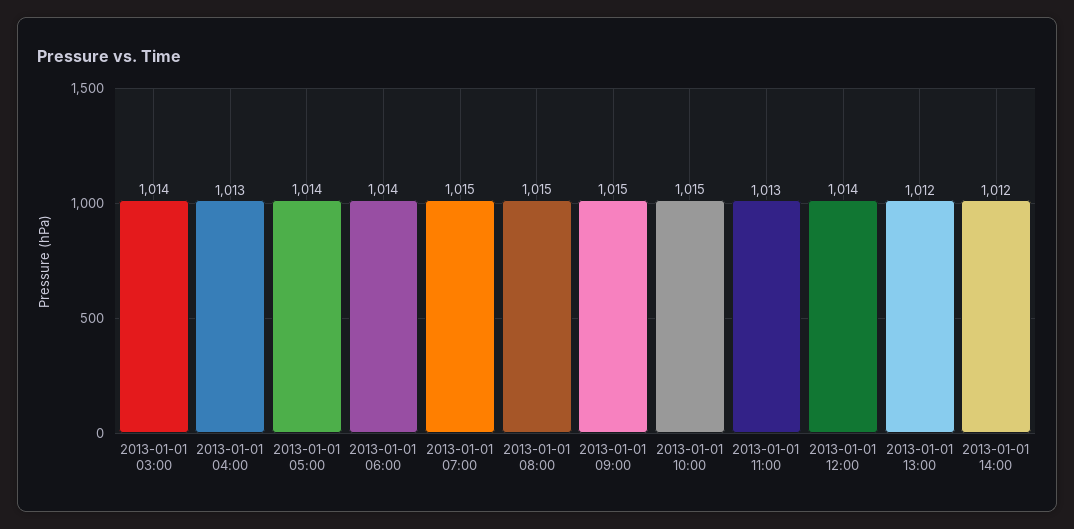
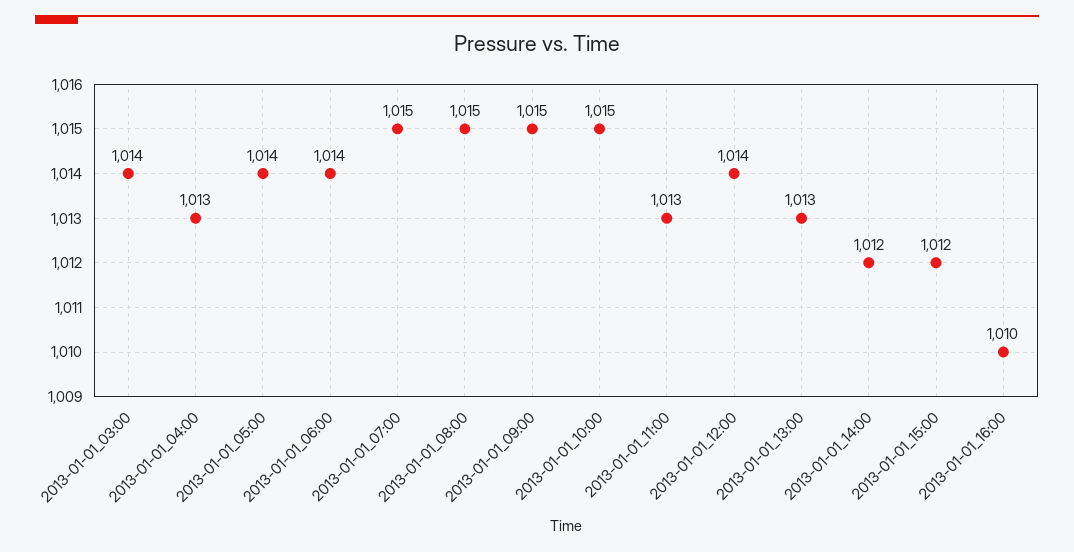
2013-01-01 13:00: 1012 -> 1013
2013-01-01_15:00: none -> 1012
2013-01-01_16:00: none -> 1010

